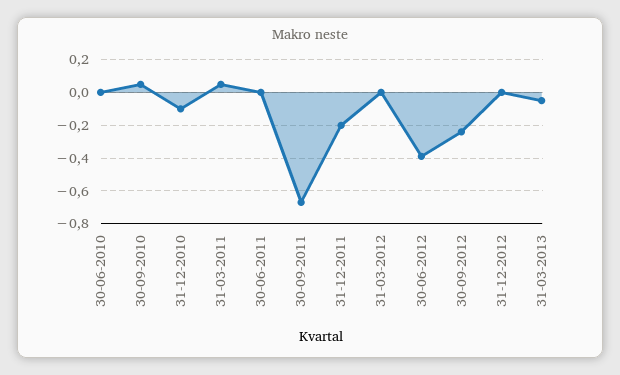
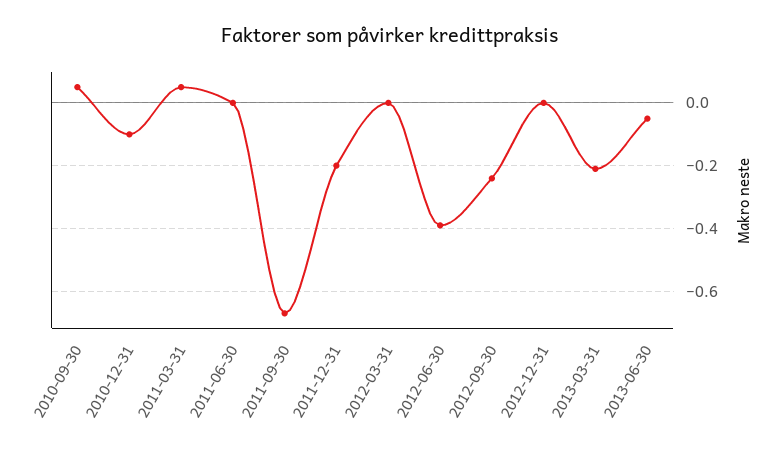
30-06-2010: 0 -> none
31-03-2013: -0.05 -> -0.2
2013-06-30: none -> -0.05

